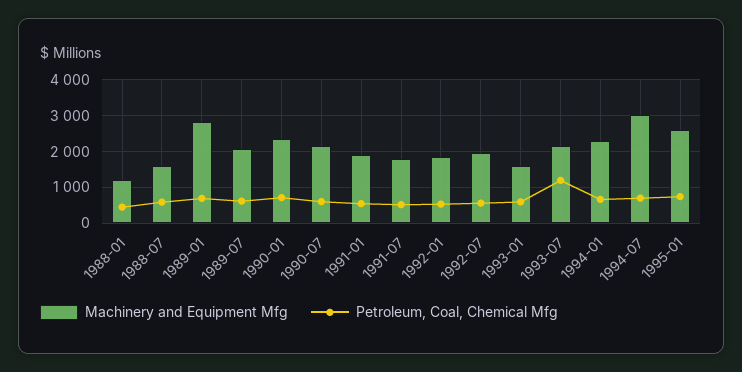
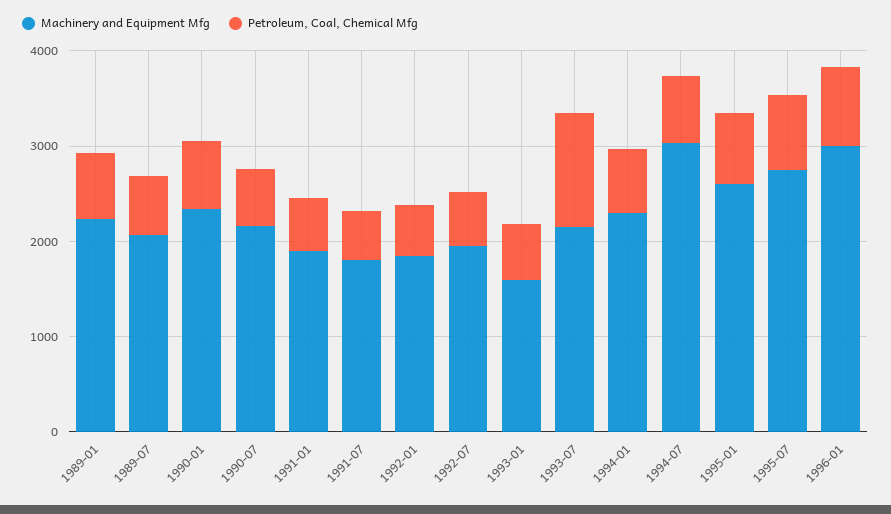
Machinery and Equipment Mfg, 1988-01: 1200 -> none
Petroleum, Coal, Chemical Mfg, 1988-01: 400 -> none
Machinery and Equipment Mfg, 1988-07: 1600 -> none
Petroleum, Coal, Chemical Mfg, 1988-07: 600 -> none
Machinery and Equipment Mfg, 1989-01: 2800 -> 2200
Machinery and Equipment Mfg, 1995-07: none -> 2800
Petroleum, Coal, Chemical Mfg, 1995-07: none -> 800
Machinery and Equipment Mfg, 1996-01: none -> 3000
Petroleum, Coal, Chemical Mfg, 1996-01: none -> 800

